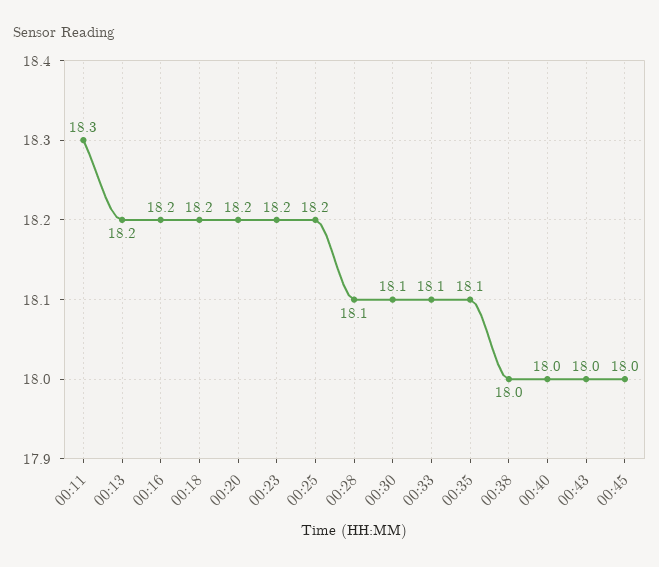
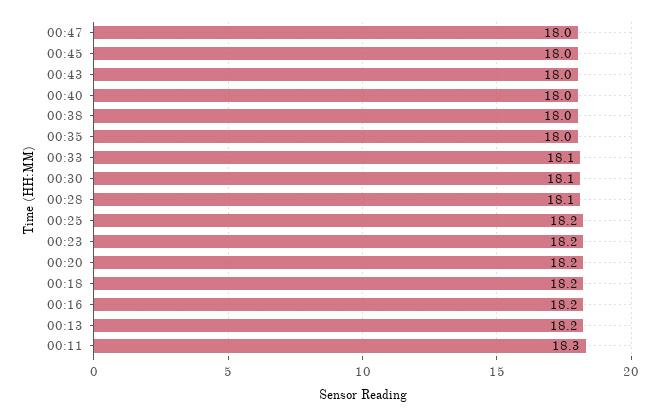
00:35: 18.1 -> 18
00:47: none -> 18

